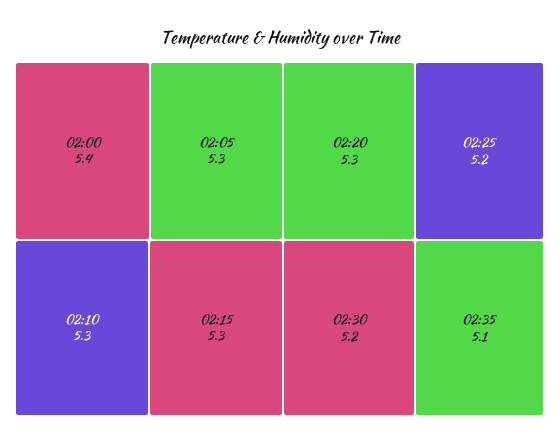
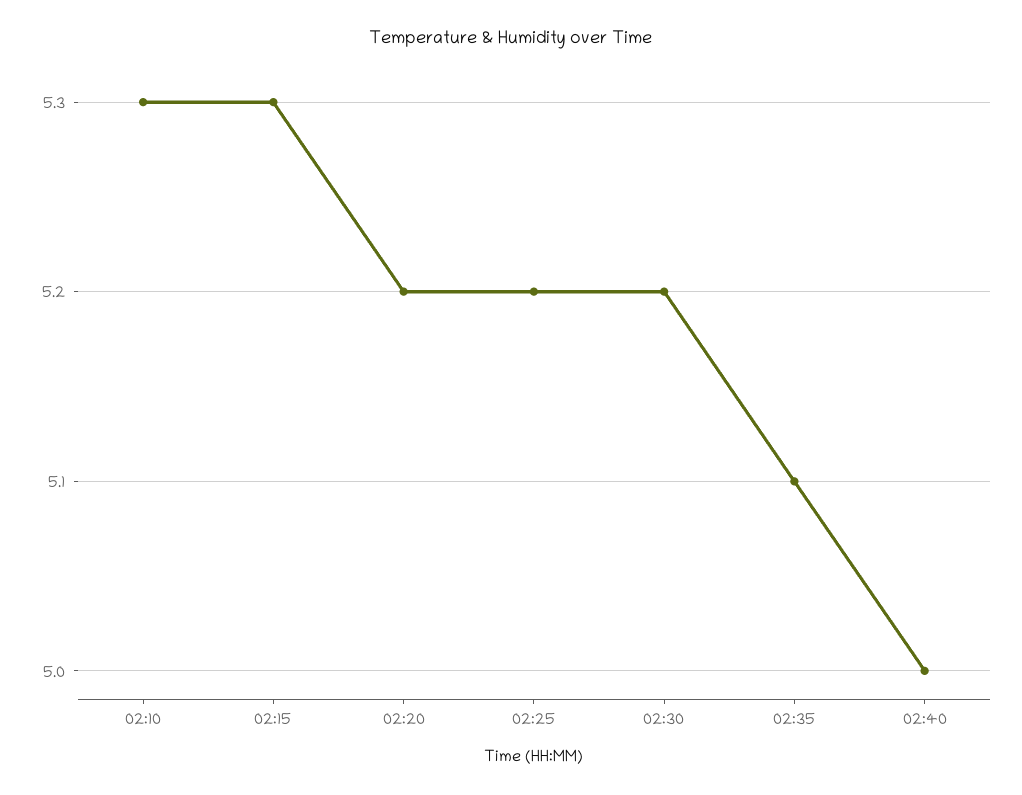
02:00: 5.4 -> none
02:05: 5.3 -> none
02:20: 5.3 -> 5.2
02:40: none -> 5

